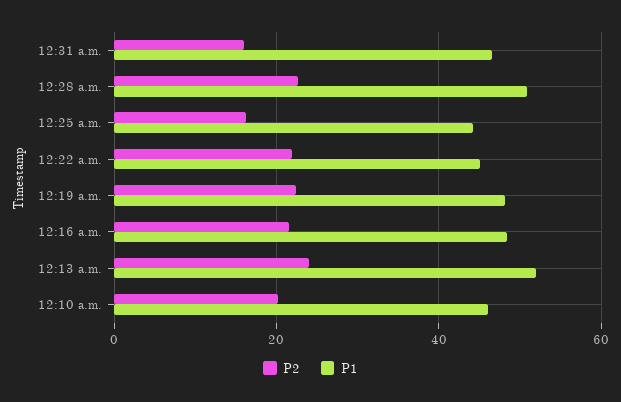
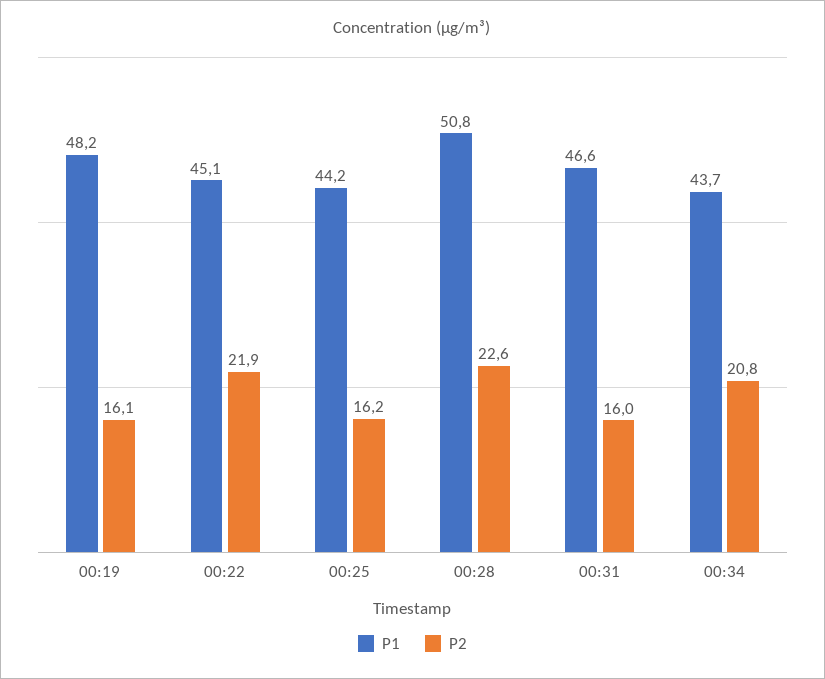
P2, 12:19 a.m.: 22 -> 16.1
P2, 12:16 a.m.: 22 -> none
P1, 12:16 a.m.: 48 -> none
P2, 12:13 a.m.: 24 -> none
P1, 12:13 a.m.: 52 -> none
P2, 12:10 a.m.: 20 -> none
P1, 12:10 a.m.: 46 -> none
P1, 00:34: none -> 43.7
P2, 00:34: none -> 20.8

